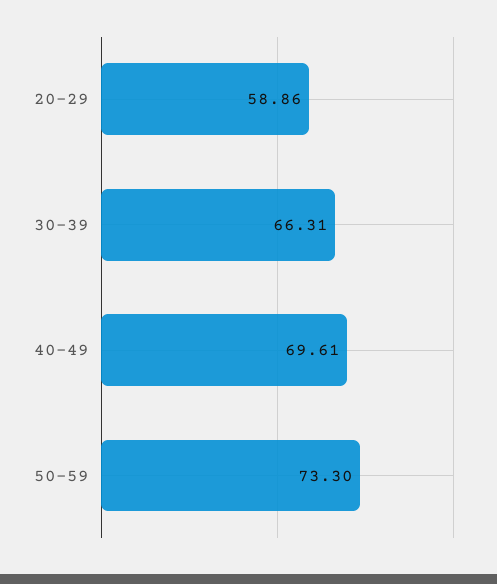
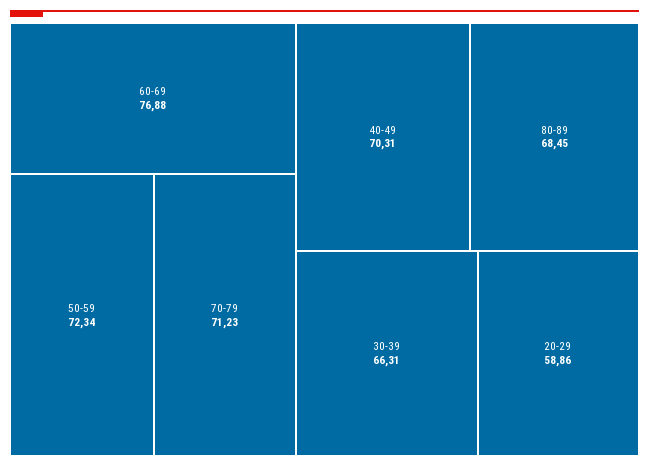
40-49: 69.61 -> 70.31
50-59: 73.3 -> 72.34
60-69: none -> 76.88
70-79: none -> 71.23
80-89: none -> 68.45

